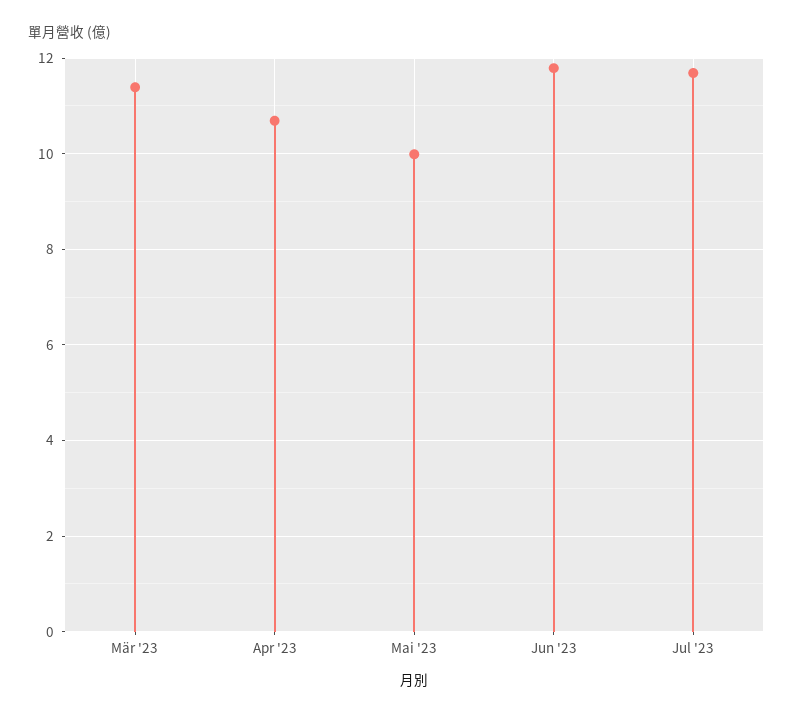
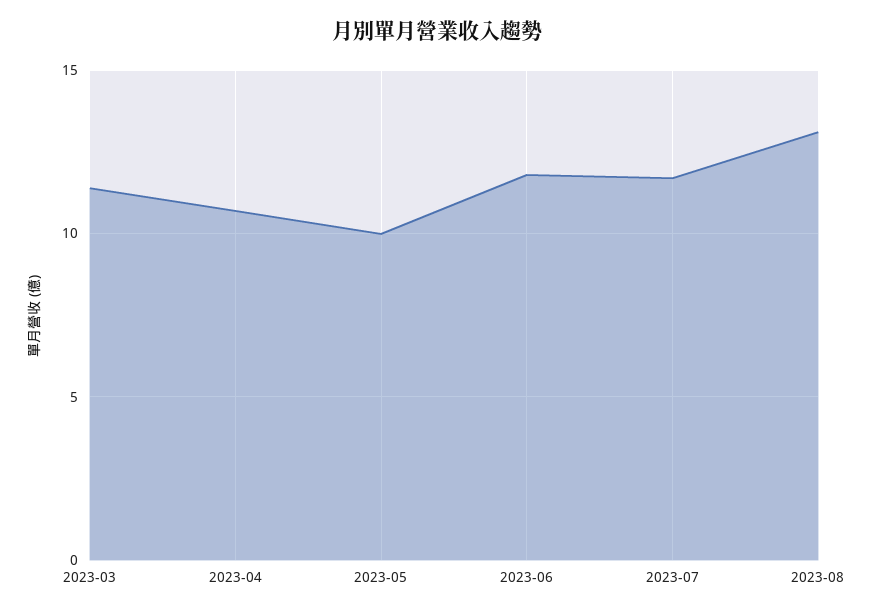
2023-08: none -> 13

